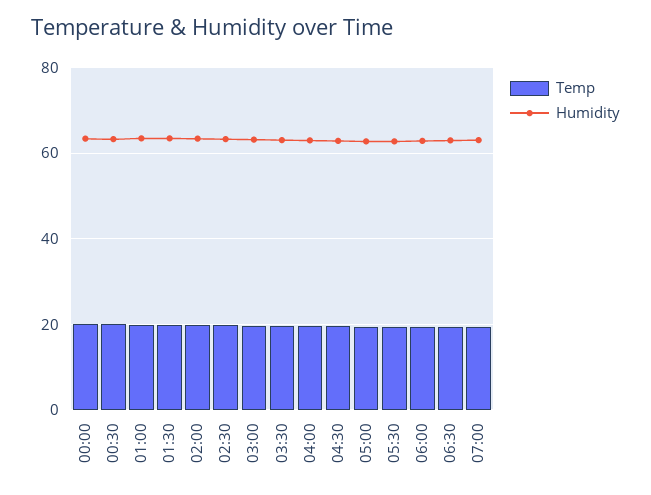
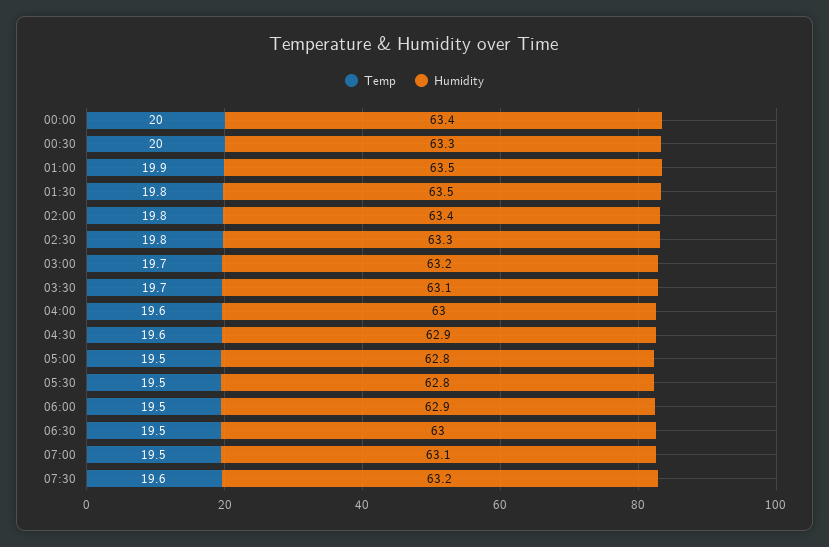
Temp, 07:30: none -> 19.6
Humidity, 07:30: none -> 63.2

